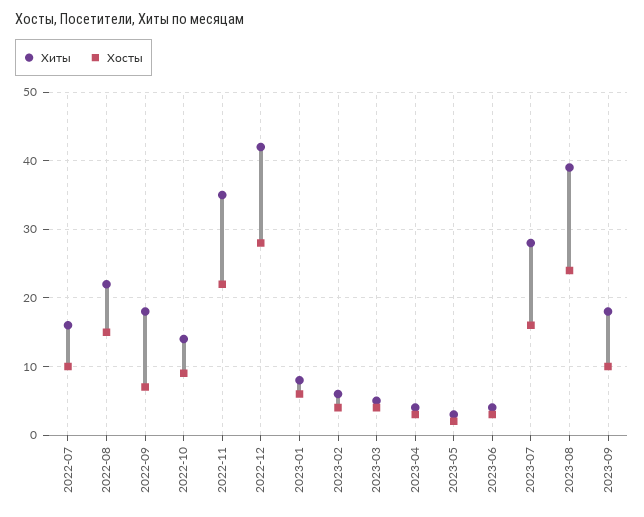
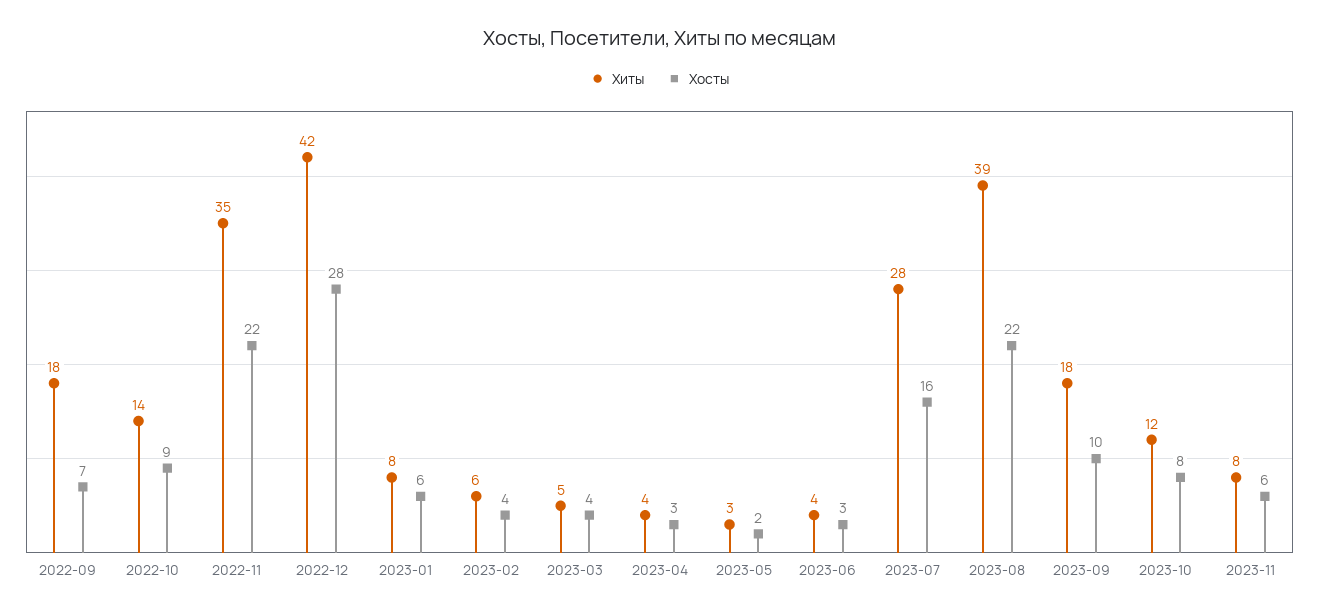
Хиты, 2022-07: 16 -> none
Хосты, 2022-07: 10 -> none
Хиты, 2022-08: 22 -> none
Хосты, 2022-08: 15 -> none
Хосты, 2023-08: 24 -> 22
Хиты, 2023-10: none -> 12
Хосты, 2023-10: none -> 8
Хиты, 2023-11: none -> 8
Хосты, 2023-11: none -> 6

